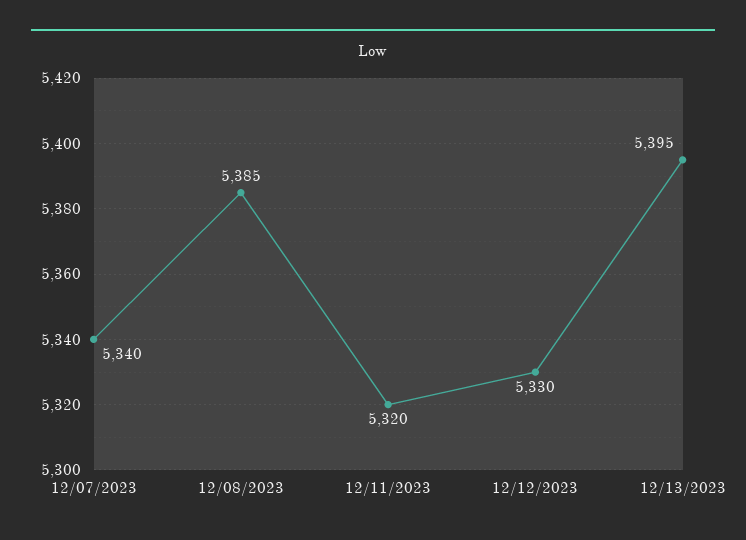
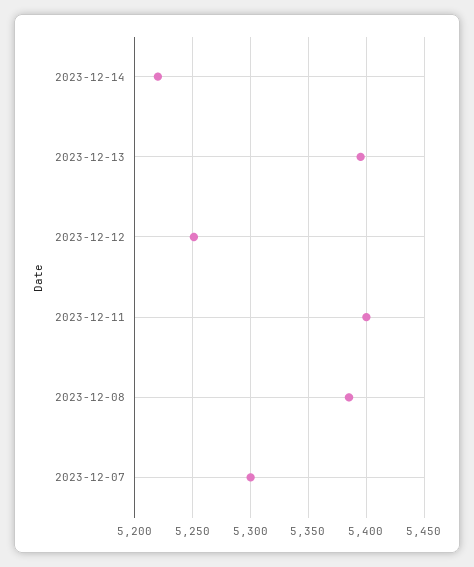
12/07/2023: 5340 -> 5300
12/11/2023: 5320 -> 5400
12/12/2023: 5330 -> 5250
2023-12-14: none -> 5220

